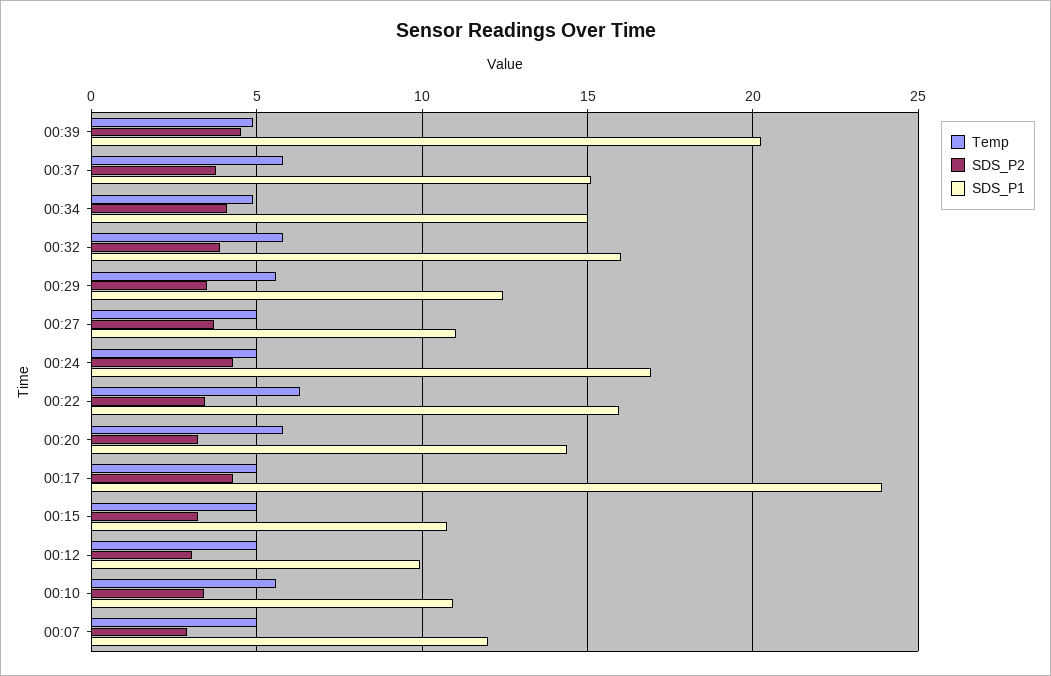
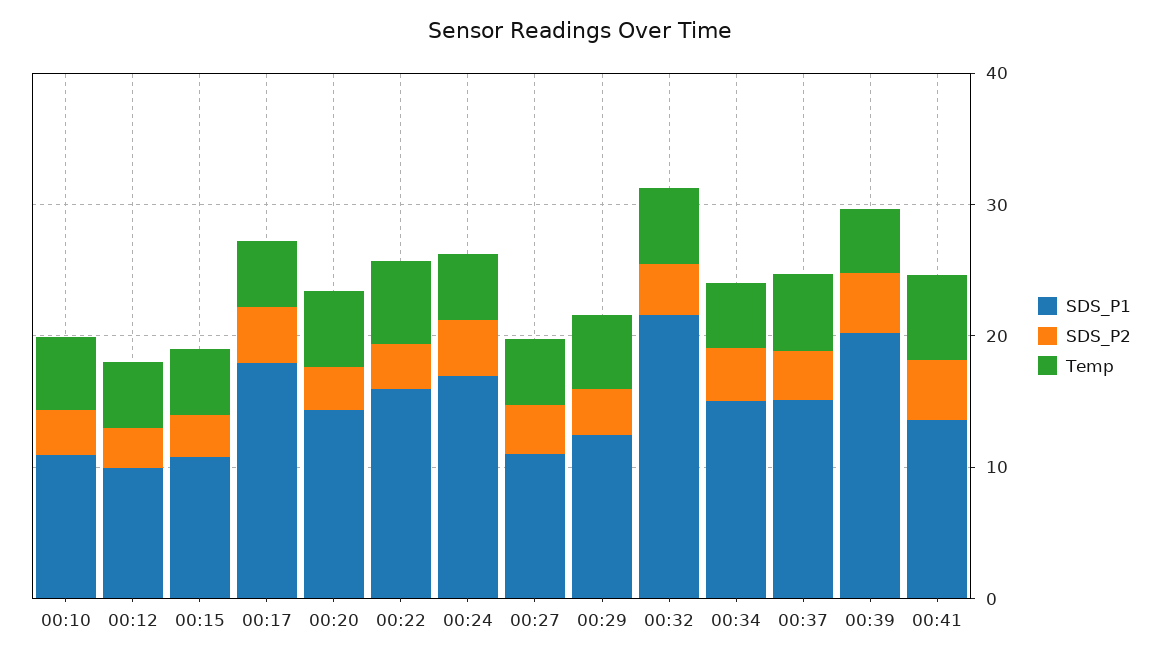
SDS_P1, 00:32: 16 -> 22
SDS_P1, 00:17: 24 -> 18
Temp, 00:07: 5 -> none
SDS_P2, 00:07: 3 -> none
SDS_P1, 00:07: 12 -> none
SDS_P1, 00:41: none -> 14
SDS_P2, 00:41: none -> 4
Temp, 00:41: none -> 6

